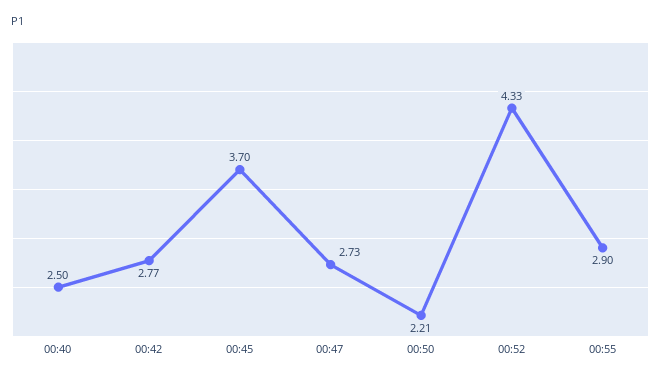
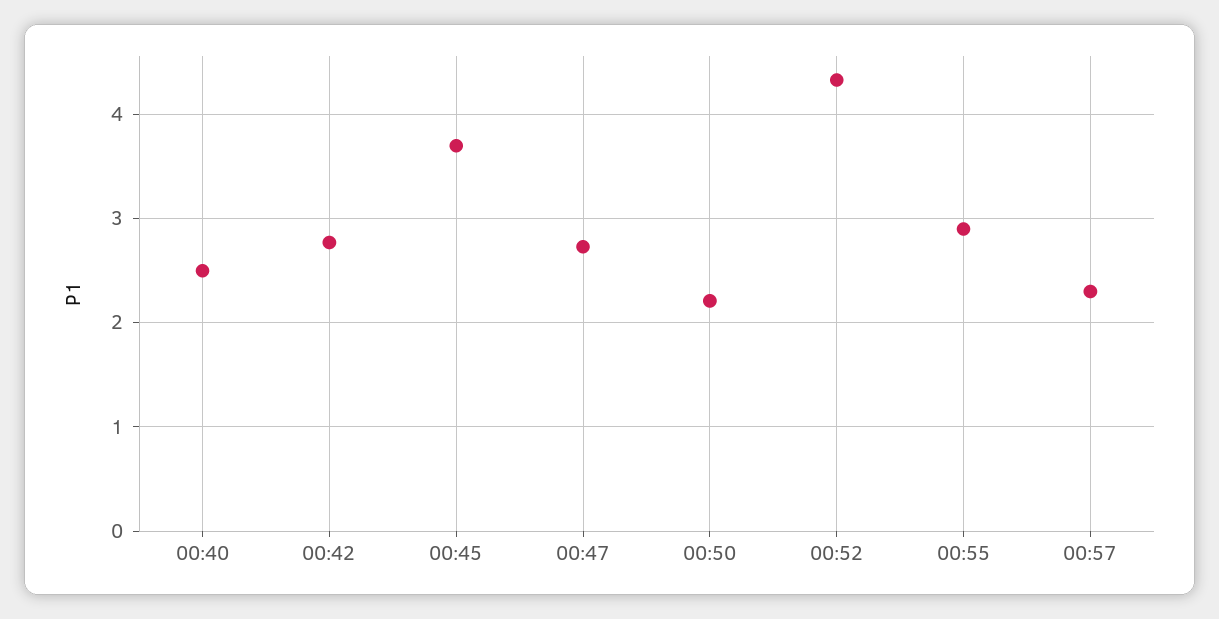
00:57: none -> 2.3

